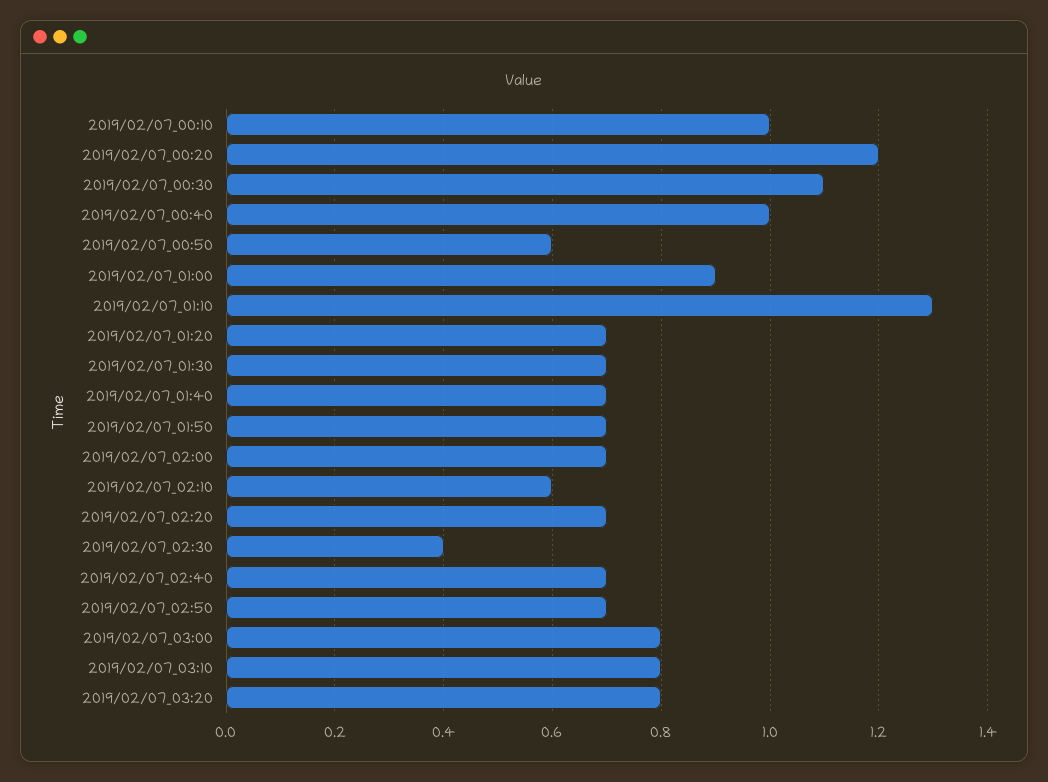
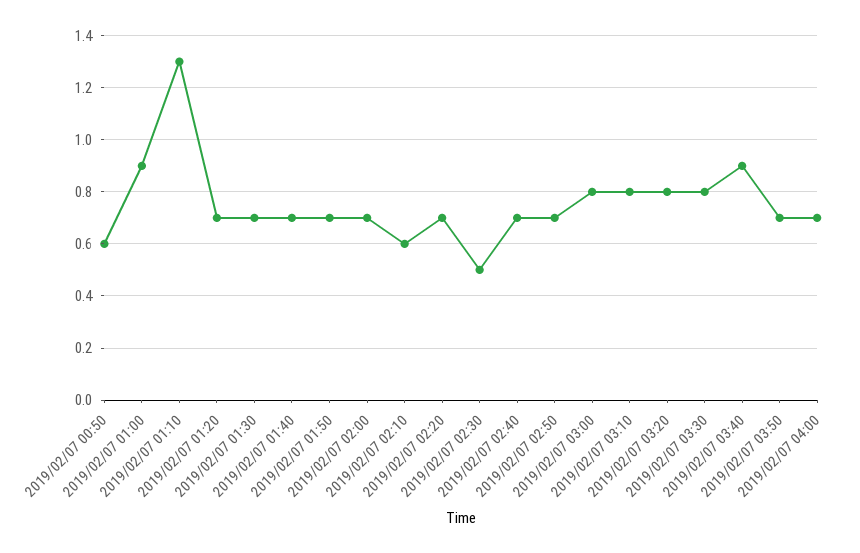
2019/02/07_00:10: 1 -> none
2019/02/07_00:20: 1.2 -> none
2019/02/07_00:30: 1.1 -> none
2019/02/07_00:40: 1 -> none
2019/02/07_02:30: 0.4 -> 0.5
2019/02/07 03:30: none -> 0.8
2019/02/07 03:40: none -> 0.9
2019/02/07 03:50: none -> 0.7
2019/02/07 04:00: none -> 0.7

